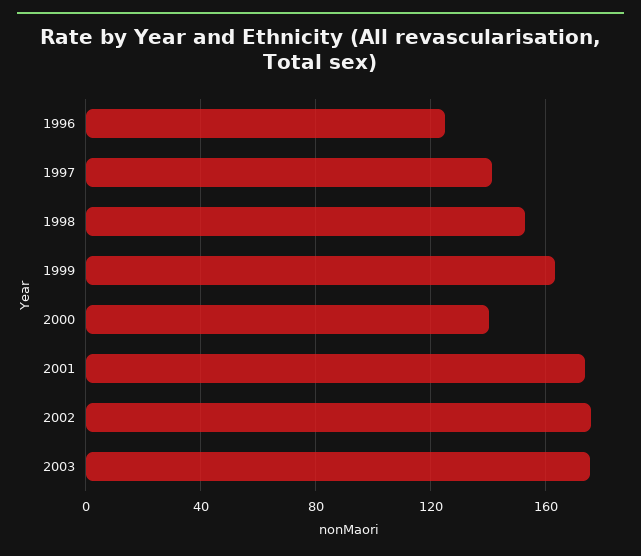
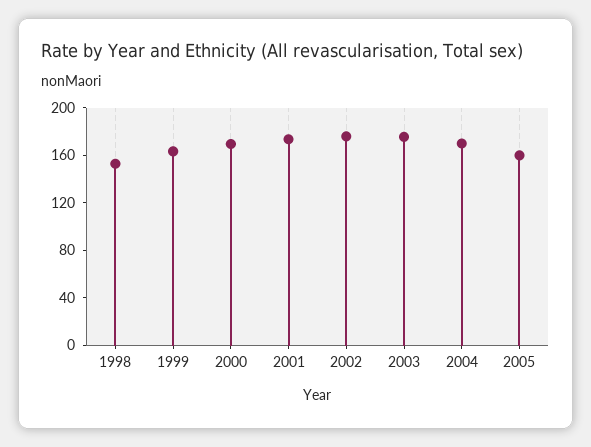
1996: 125 -> none
1997: 140 -> none
2000: 140 -> 170
2004: none -> 170
2005: none -> 160

